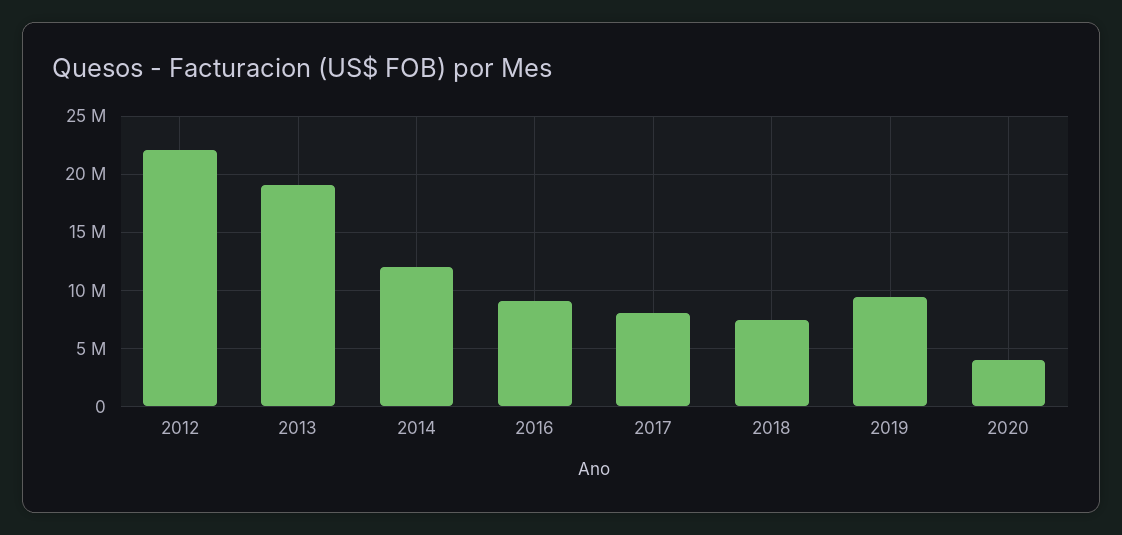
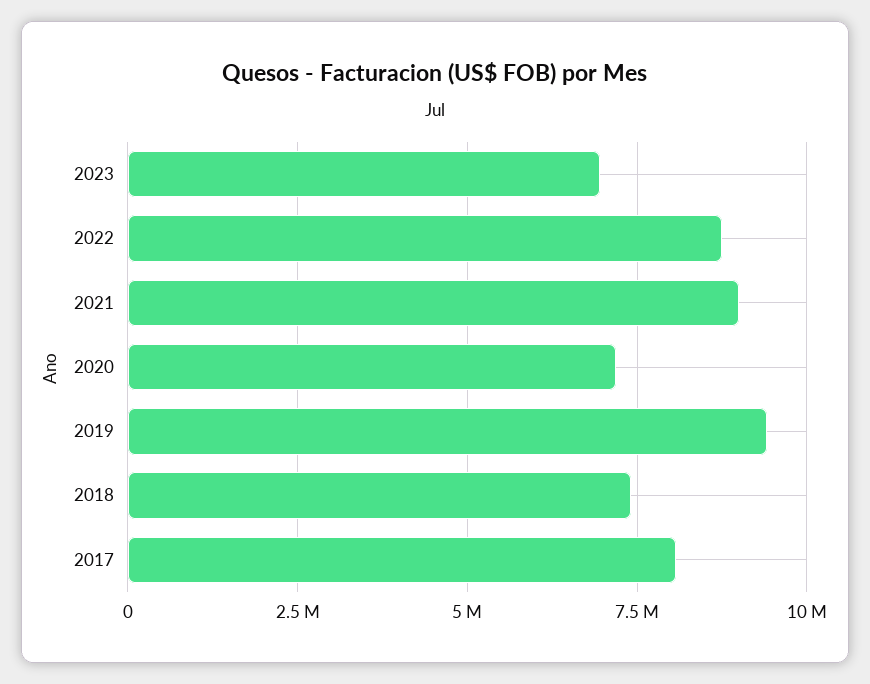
2012: 22000000 -> none
2013: 19000000 -> none
2014: 12000000 -> none
2016: 9000000 -> none
2020: 4000000 -> 7250000
2023: none -> 7000000
2022: none -> 8750000
2021: none -> 9000000

